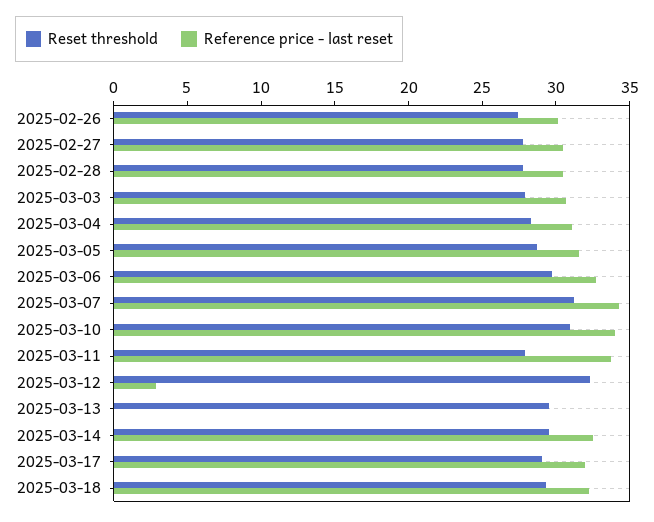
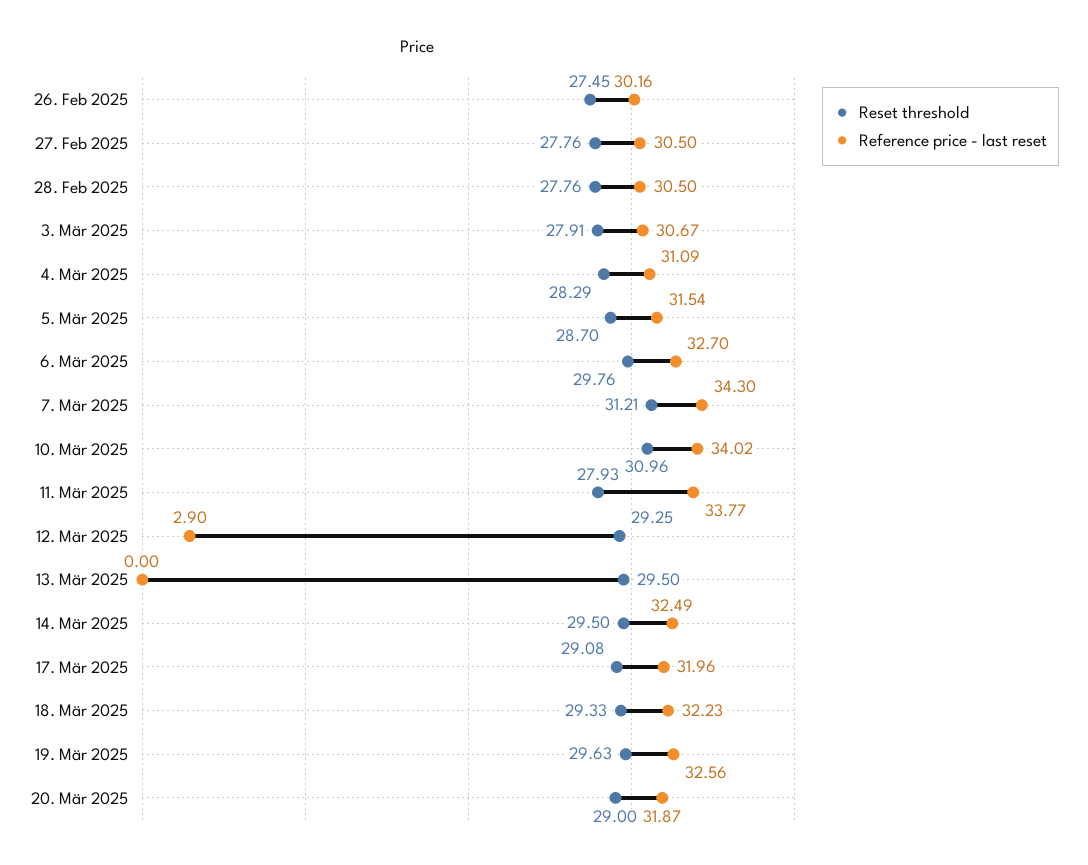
Reset threshold, 2025-03-12: 32 -> 29.25
Reset threshold, 19. Mär 2025: none -> 29.63
Reference price - last reset, 19. Mär 2025: none -> 32.56
Reset threshold, 20. Mär 2025: none -> 29
Reference price - last reset, 20. Mär 2025: none -> 31.87

